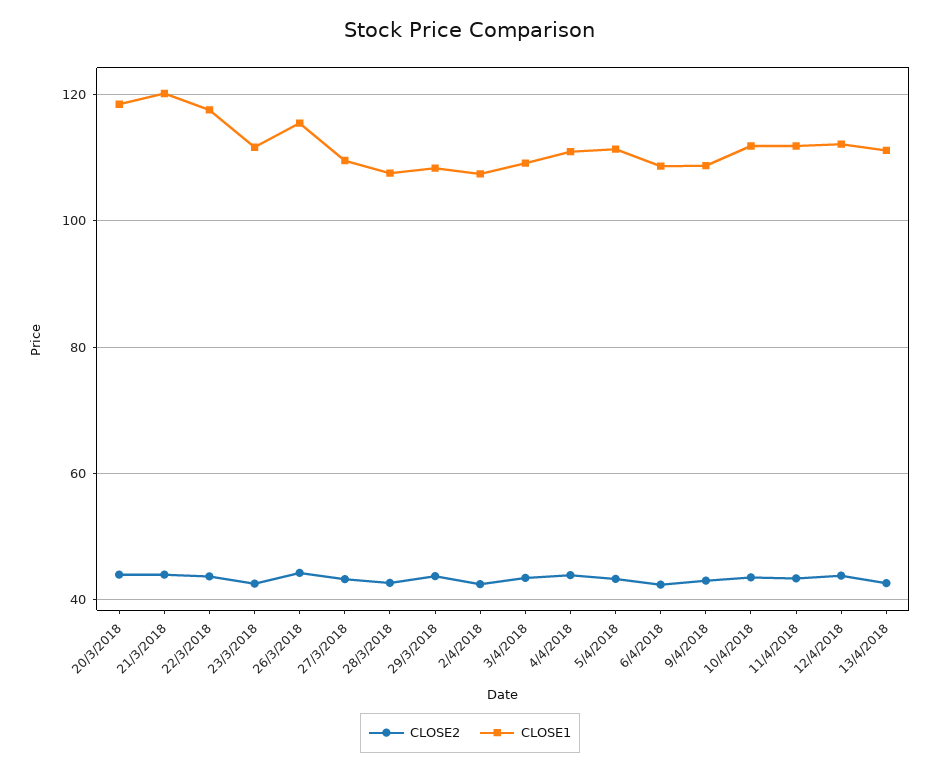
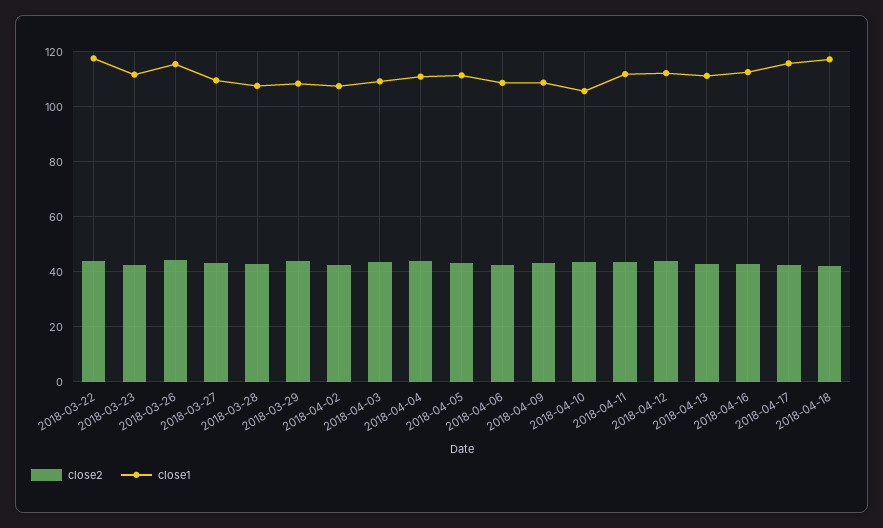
CLOSE2, 20/3/2018: 44 -> none
CLOSE1, 20/3/2018: 118 -> none
CLOSE2, 21/3/2018: 44 -> none
CLOSE1, 21/3/2018: 120 -> none
CLOSE1, 10/4/2018: 112 -> 105
CLOSE2, 2018-04-16: none -> 42.5
CLOSE1, 2018-04-16: none -> 112.5
CLOSE2, 2018-04-17: none -> 42.5
CLOSE1, 2018-04-17: none -> 115
CLOSE2, 2018-04-18: none -> 42.5
CLOSE1, 2018-04-18: none -> 117.5

